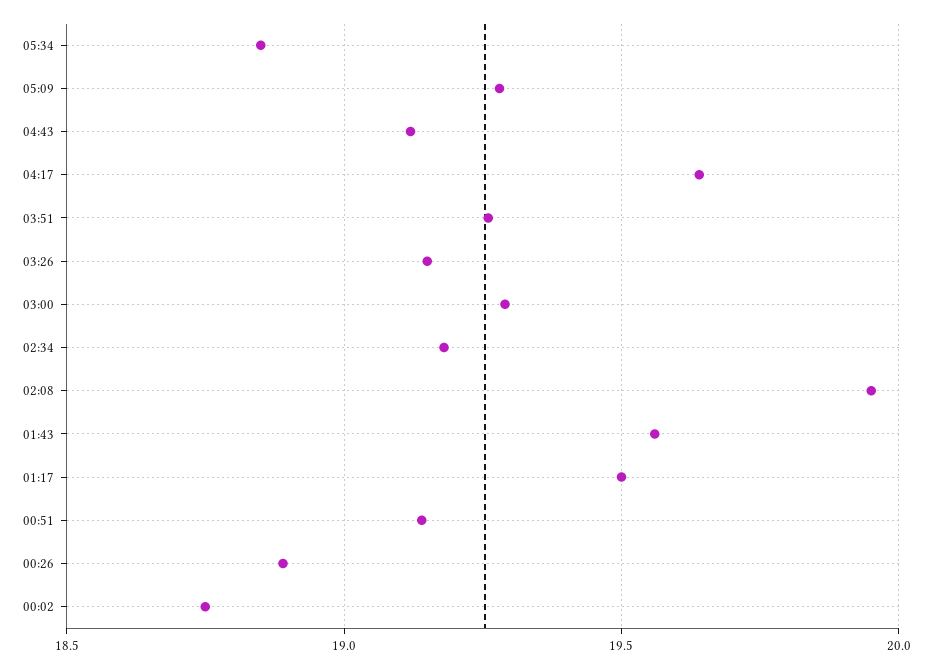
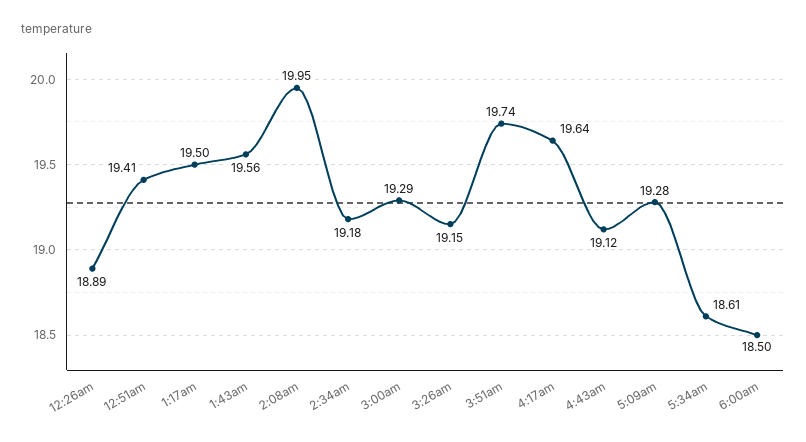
05:34: 18.85 -> 18.61
03:51: 19.25 -> 19.74
00:51: 19.15 -> 19.41
00:02: 18.75 -> none
6:00am: none -> 18.5

